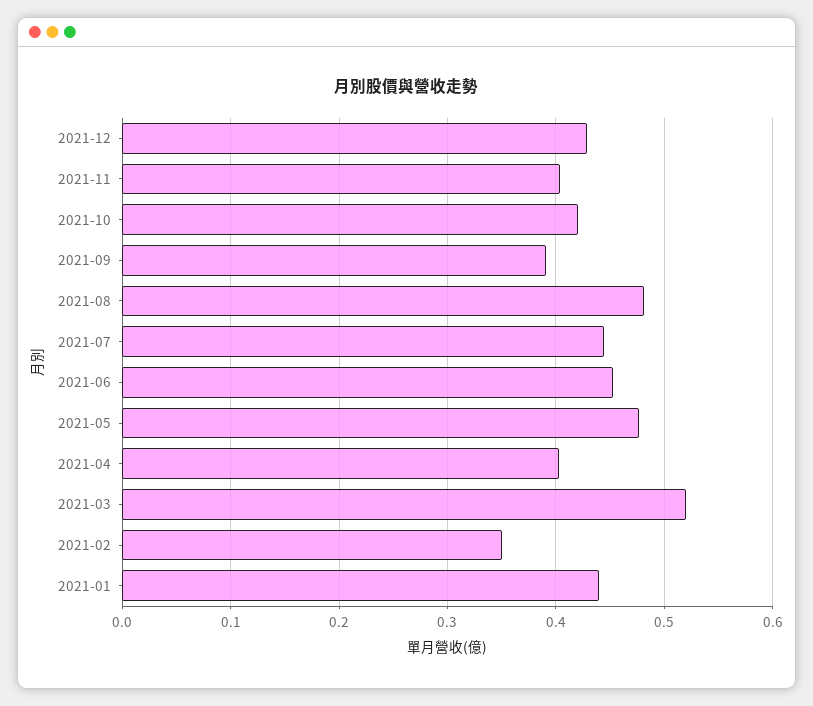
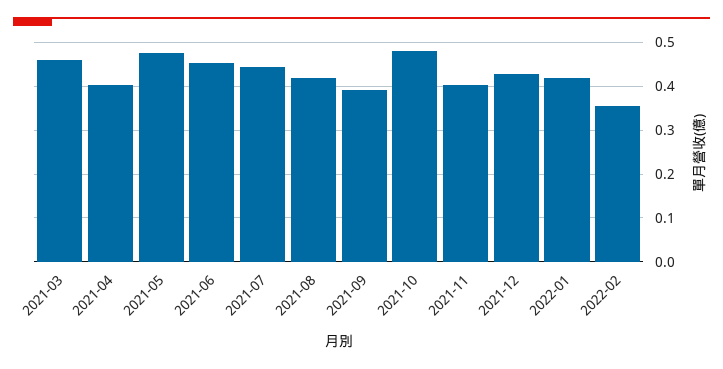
2021-10: 0.42 -> 0.48
2021-08: 0.48 -> 0.42
2021-03: 0.52 -> 0.46
2021-02: 0.35 -> none
2021-01: 0.44 -> none
2022-01: none -> 0.42
2022-02: none -> 0.36

